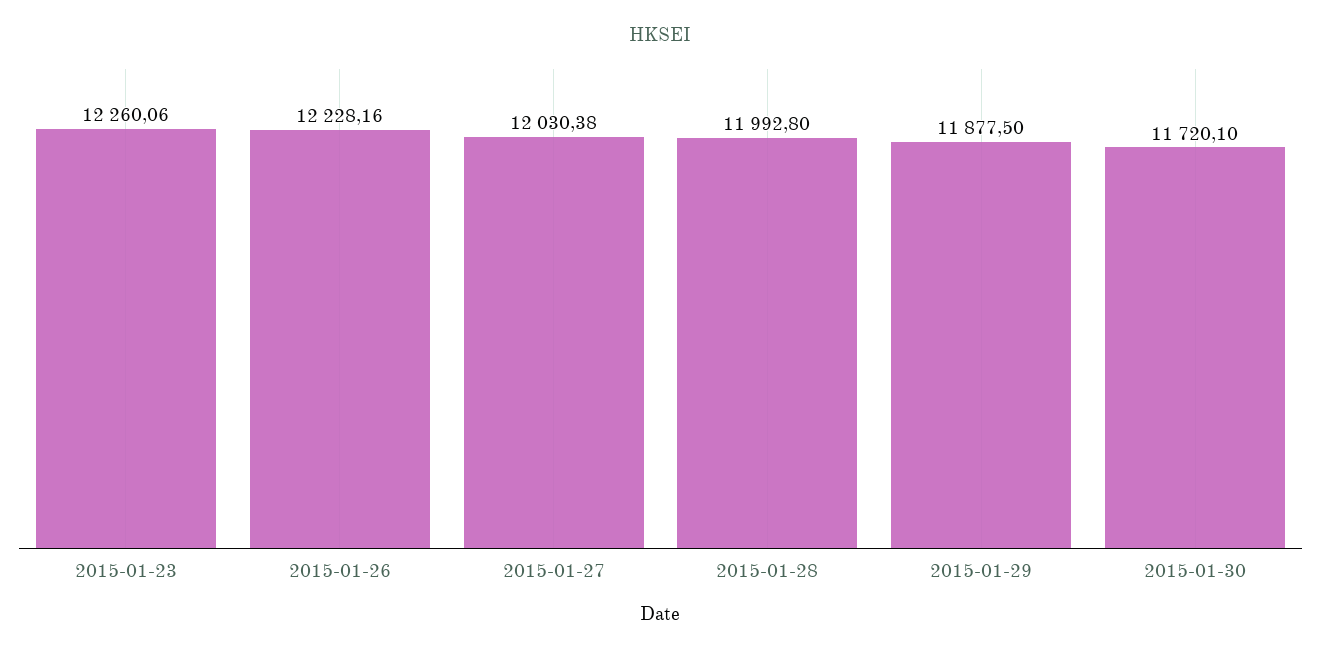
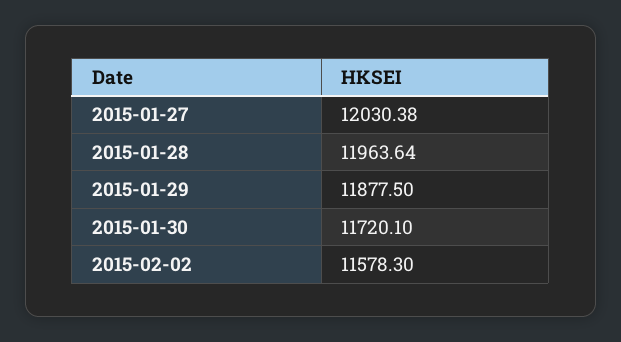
2015-01-23: 12260.06 -> none
2015-01-26: 12228.16 -> none
2015-01-28: 11992.8 -> 11963.64
2015-02-02: none -> 11578.3

